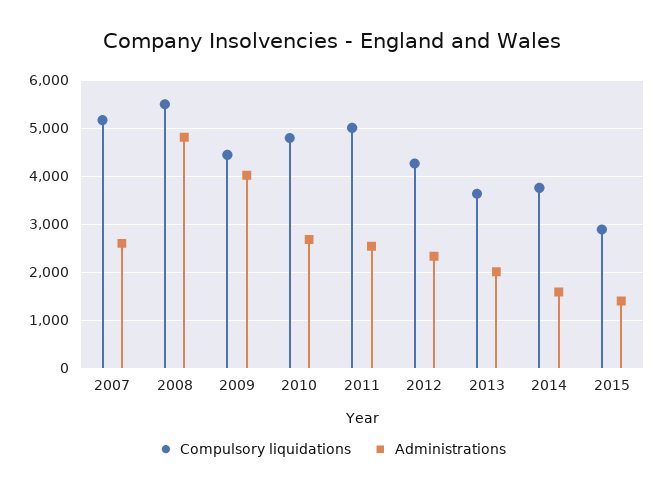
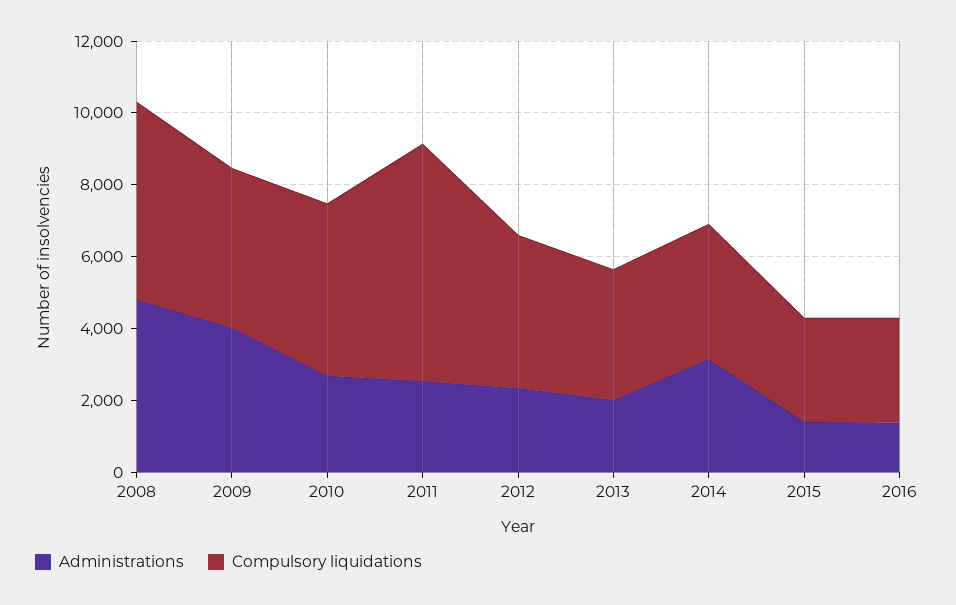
Compulsory liquidations, 2007: 5200 -> none
Administrations, 2007: 2600 -> none
Compulsory liquidations, 2011: 5000 -> 6500
Administrations, 2014: 1600 -> 3000
Administrations, 2016: none -> 1500
Compulsory liquidations, 2016: none -> 3000

